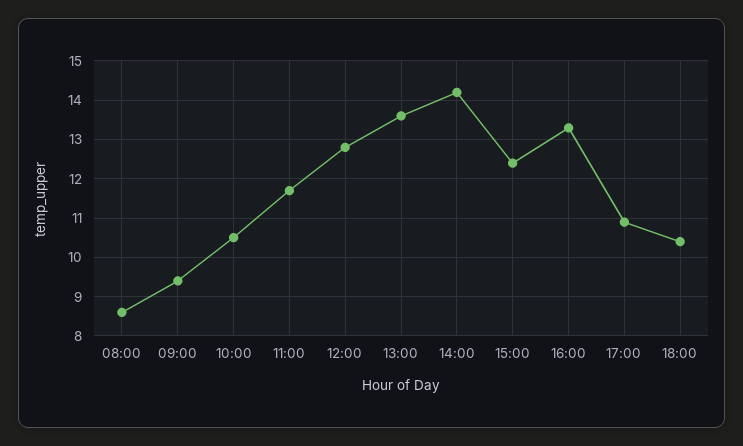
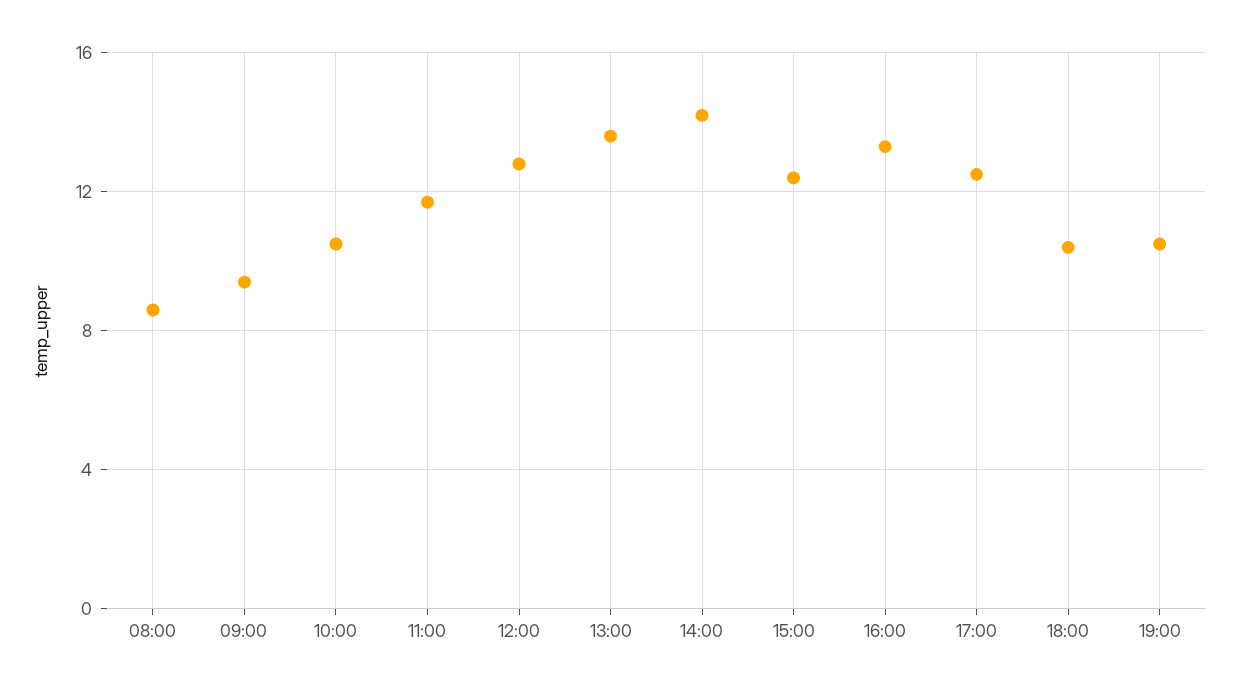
17:00: 11 -> 12.5
19:00: none -> 10.5

